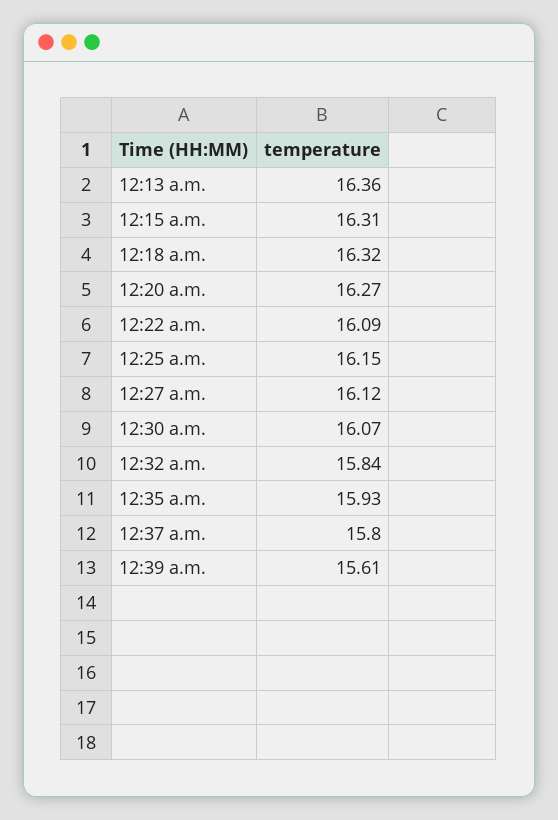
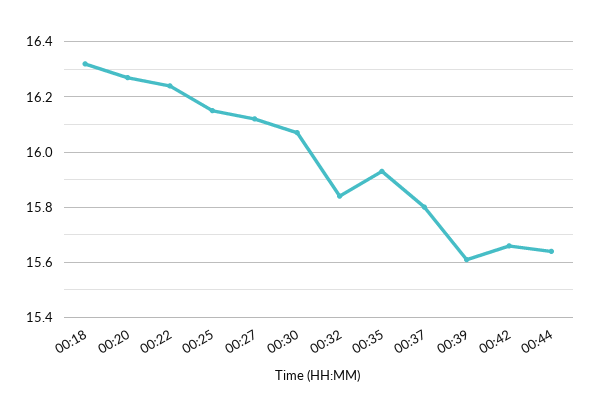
12:13 a.m.: 16.36 -> none
12:15 a.m.: 16.31 -> none
12:22 a.m.: 16.09 -> 16.25
00:42: none -> 15.65
00:44: none -> 15.65

